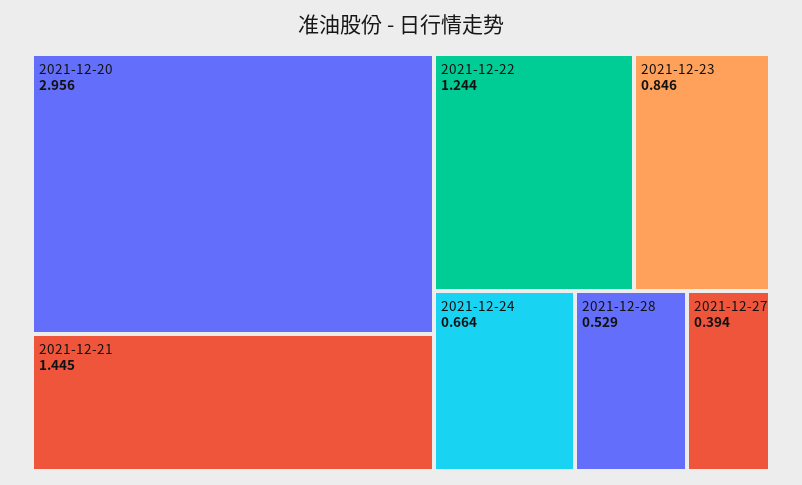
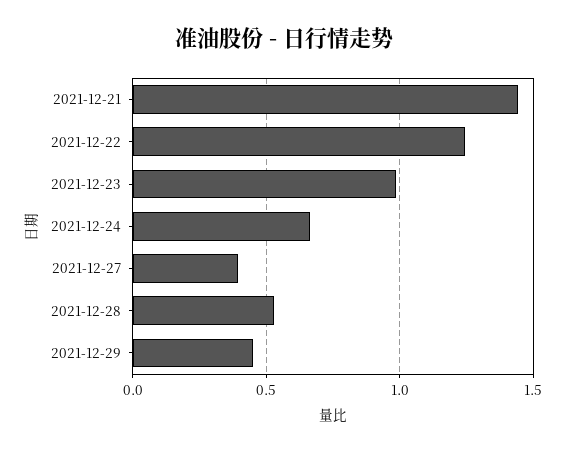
2021-12-20: 2.956 -> none
2021-12-23: 0.846 -> 1
2021-12-29: none -> 0.45

